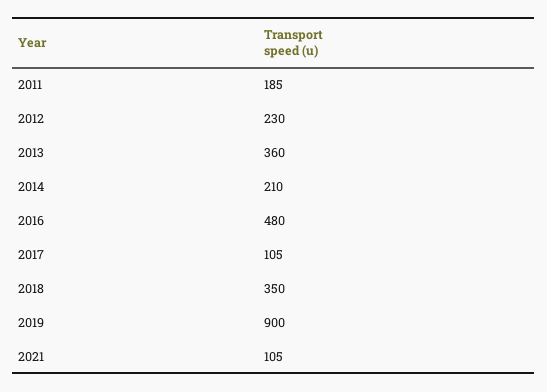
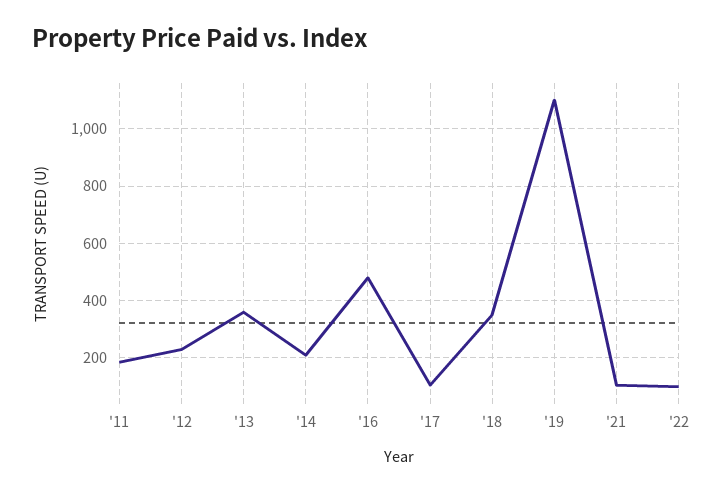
2019: 900 -> 1100
'22: none -> 100

